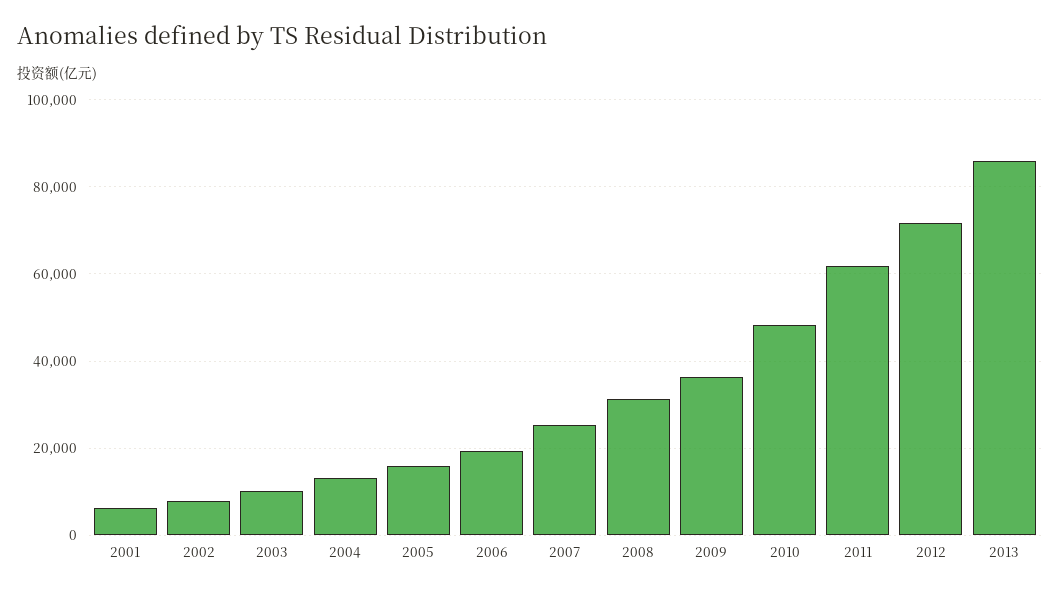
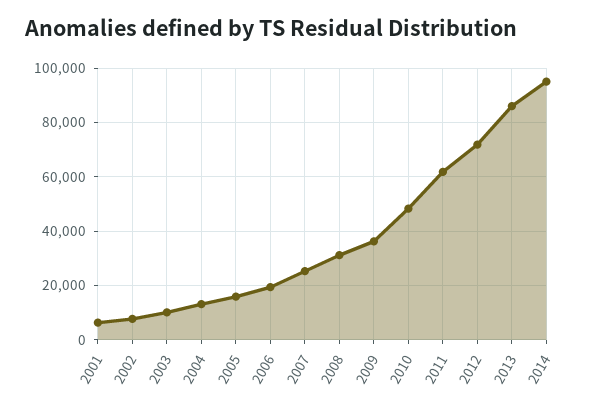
2014: none -> 95000

